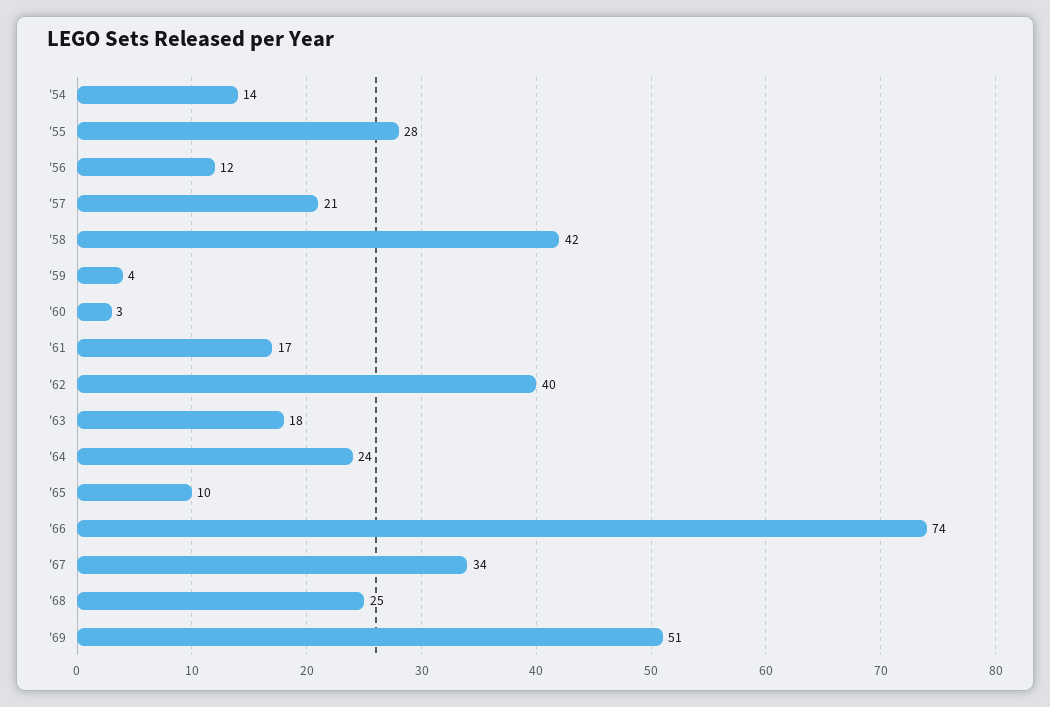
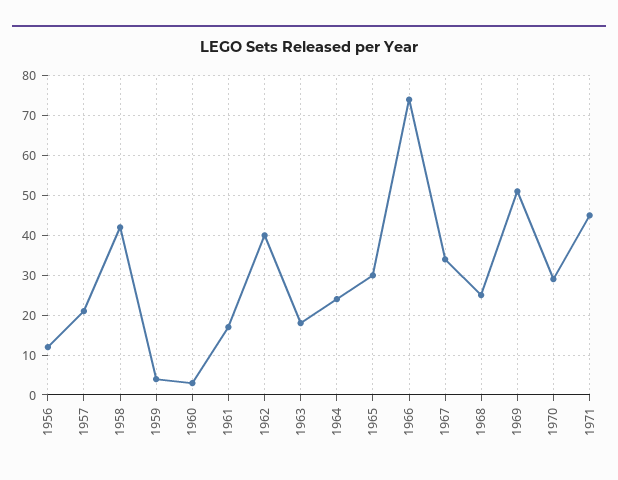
'54: 14 -> none
'55: 28 -> none
'65: 10 -> 30
1970: none -> 30
1971: none -> 45

